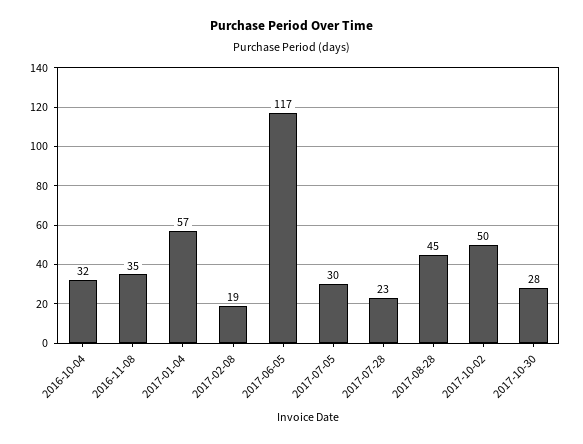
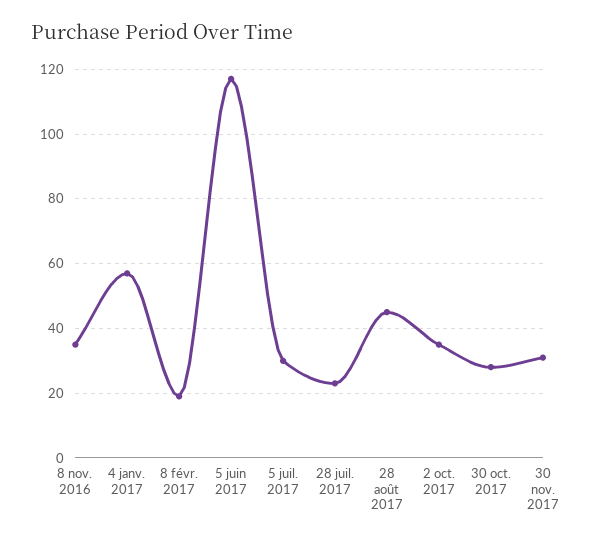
2016-10-04: 32 -> none
2017-10-02: 50 -> 35
30 nov. 2017: none -> 30

